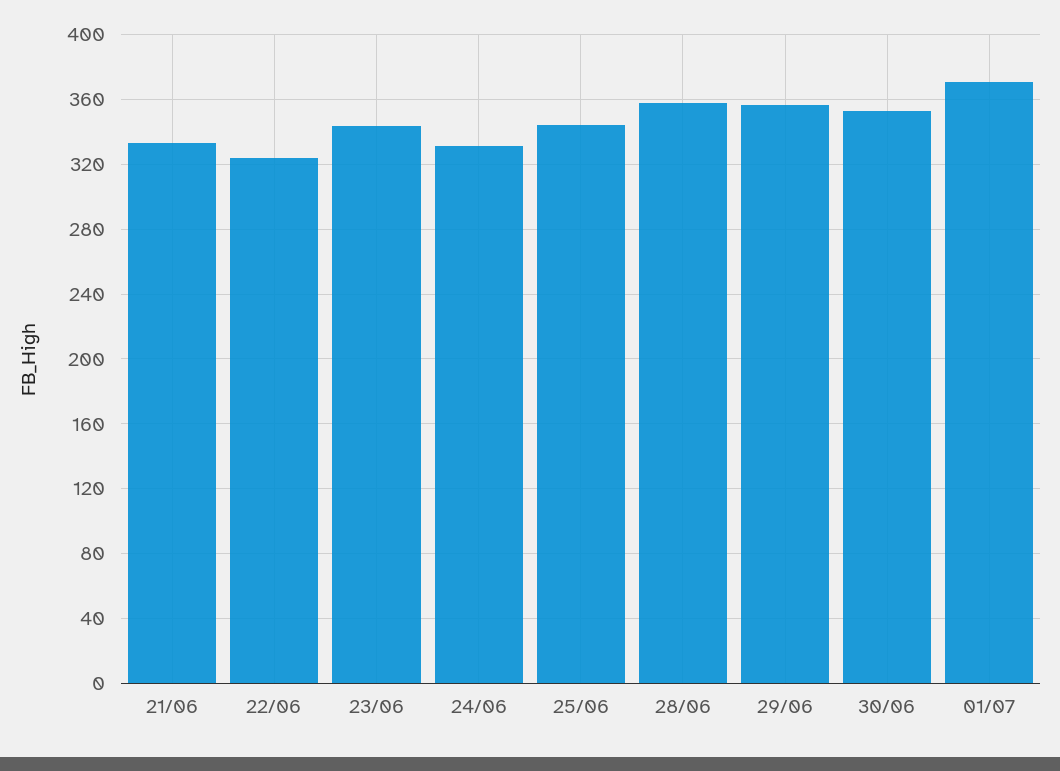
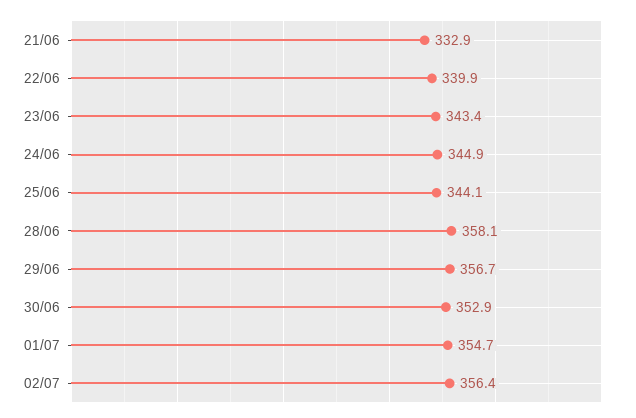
22/06: 325 -> 339.9
24/06: 330 -> 344.9
01/07: 370 -> 354.7
02/07: none -> 356.4

